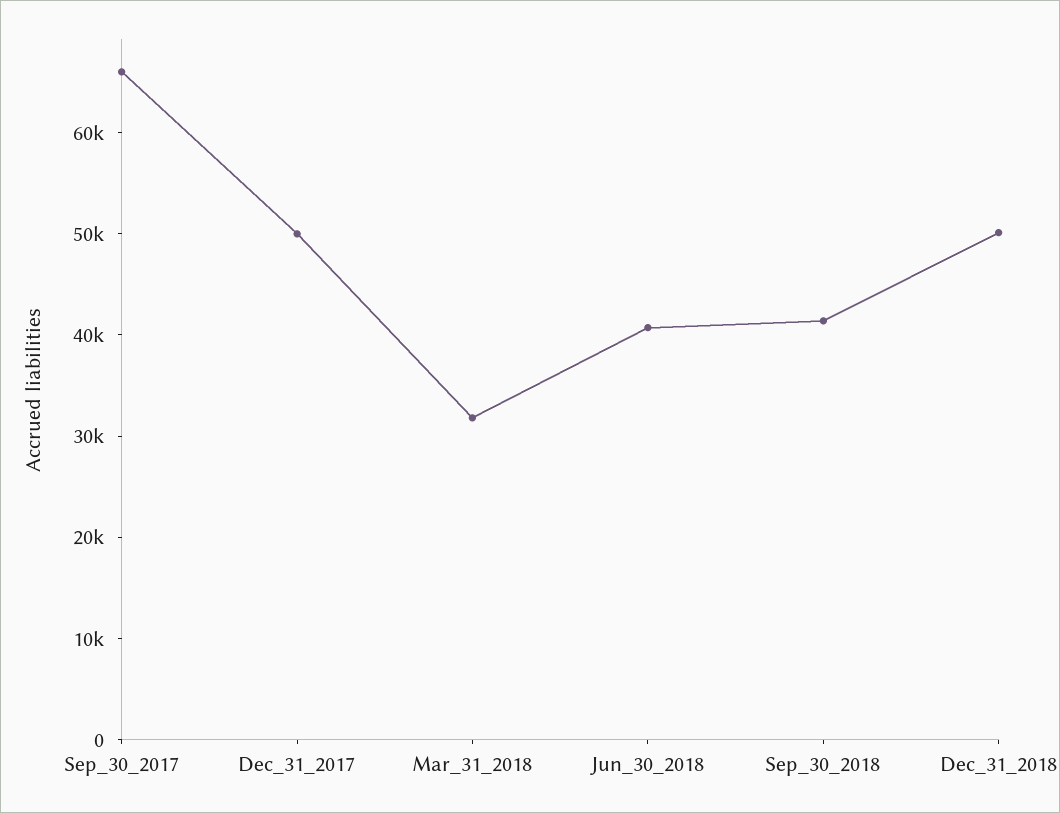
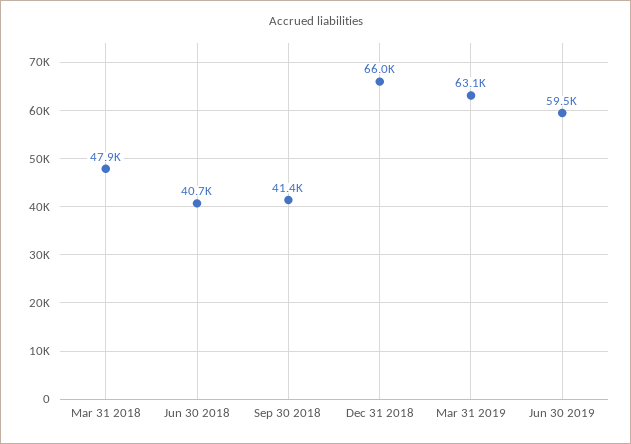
Sep_30_2017: 66000 -> none
Dec_31_2017: 50000 -> none
Mar_31_2018: 32000 -> 47900
Dec_31_2018: 50000 -> 66000
Mar 31 2019: none -> 63100
Jun 30 2019: none -> 59500

